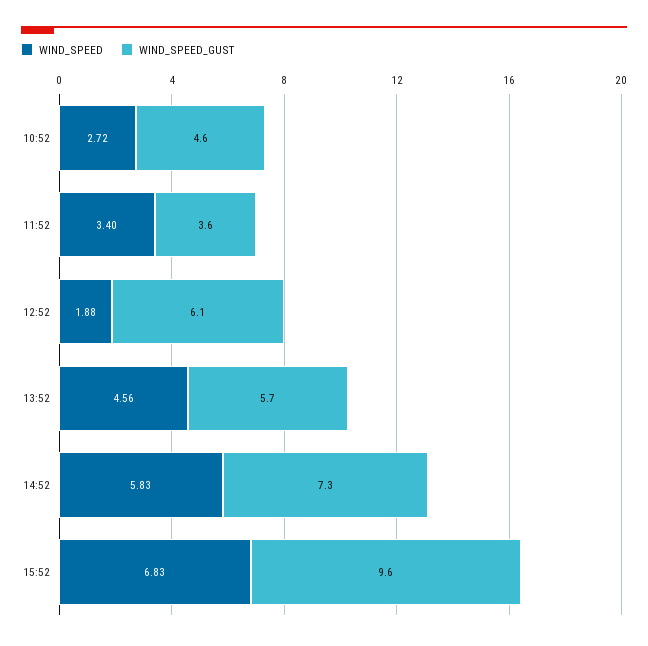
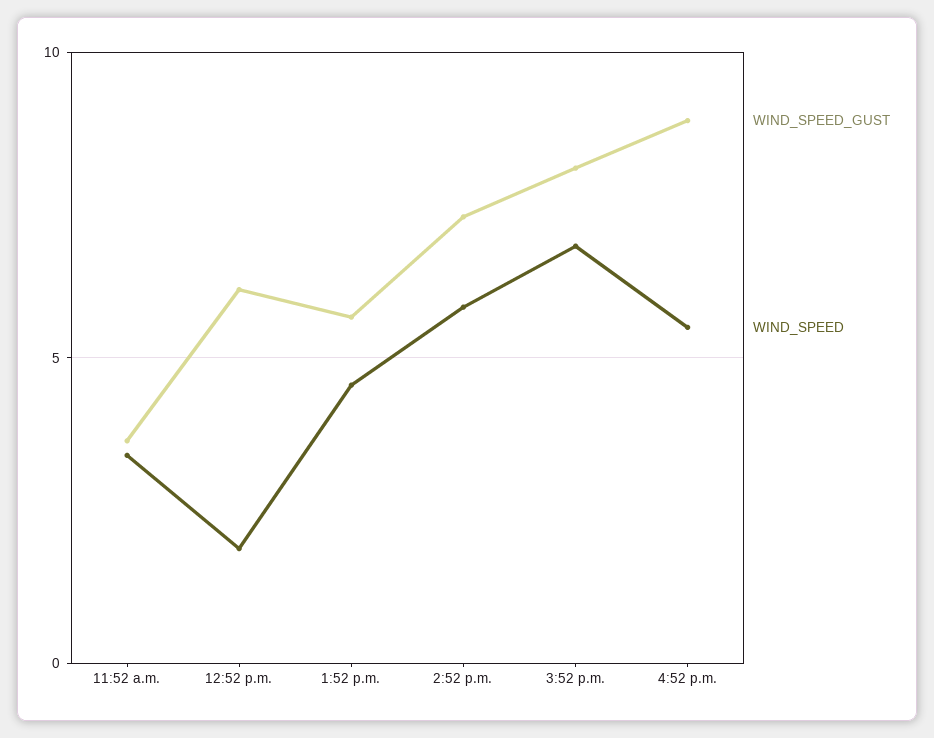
WIND_SPEED, 10:52: 2.72 -> none
WIND_SPEED_GUST, 10:52: 4.6 -> none
WIND_SPEED_GUST, 15:52: 9.6 -> 8
WIND_SPEED_GUST, 4:52 p.m.: none -> 9
WIND_SPEED, 4:52 p.m.: none -> 5.5

